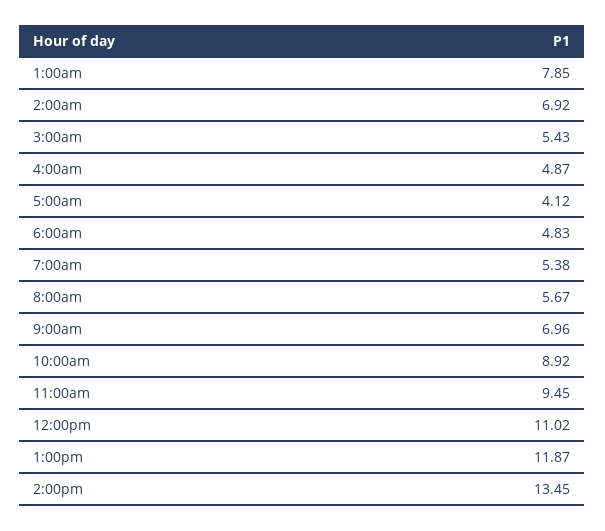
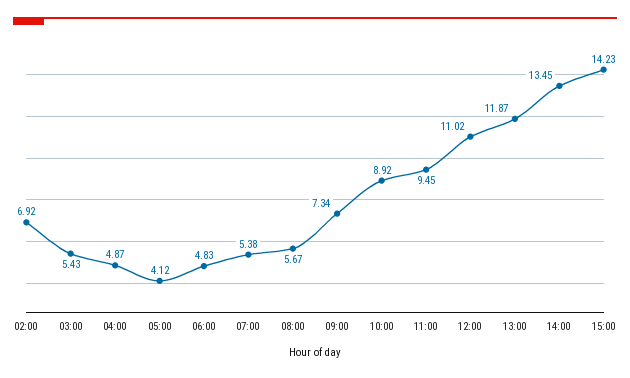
1:00am: 7.85 -> none
9:00am: 6.96 -> 7.34
15:00: none -> 14.23

